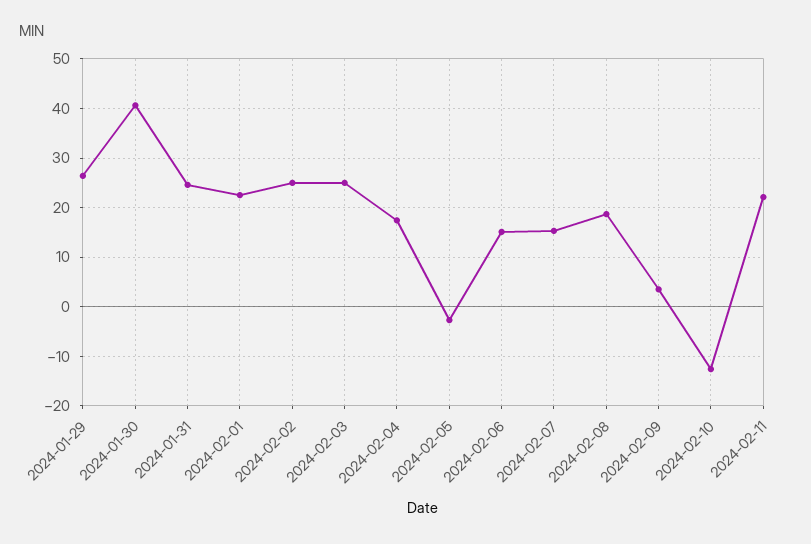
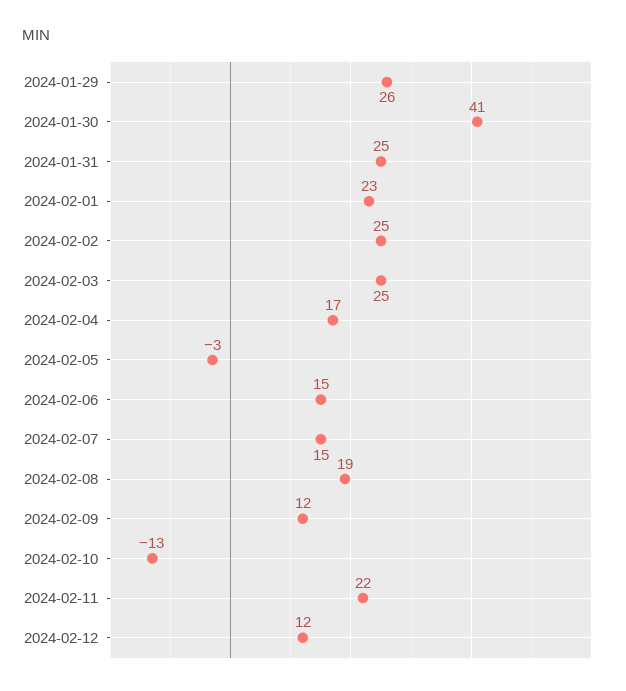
2024-02-09: 4 -> 12
2024-02-12: none -> 12

